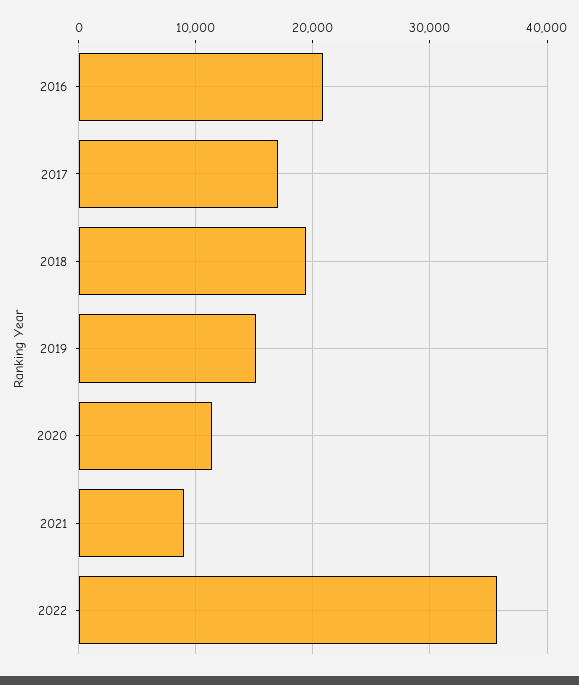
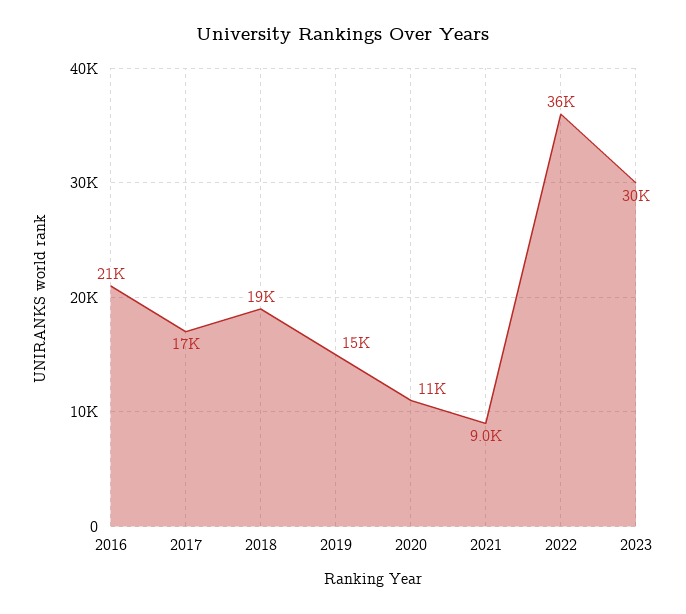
2023: none -> 30000

